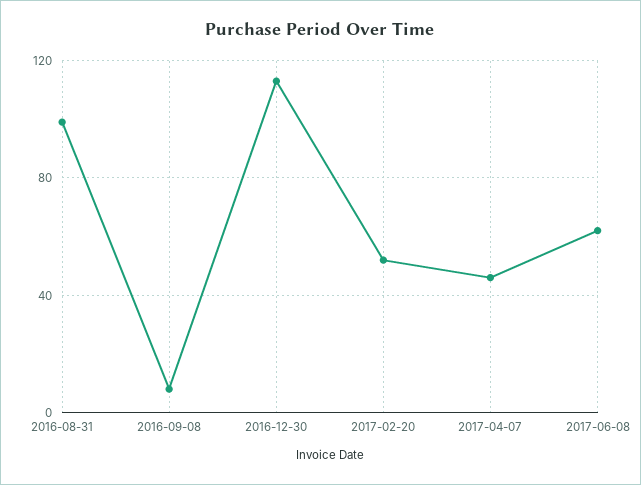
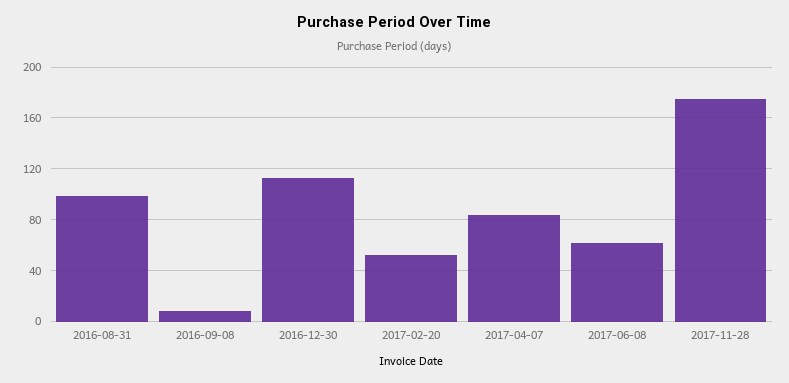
2017-04-07: 45 -> 85
2017-11-28: none -> 175

